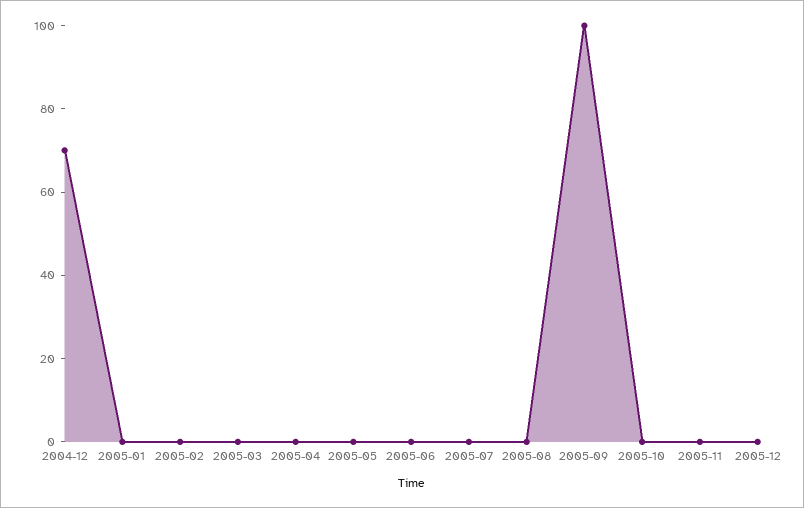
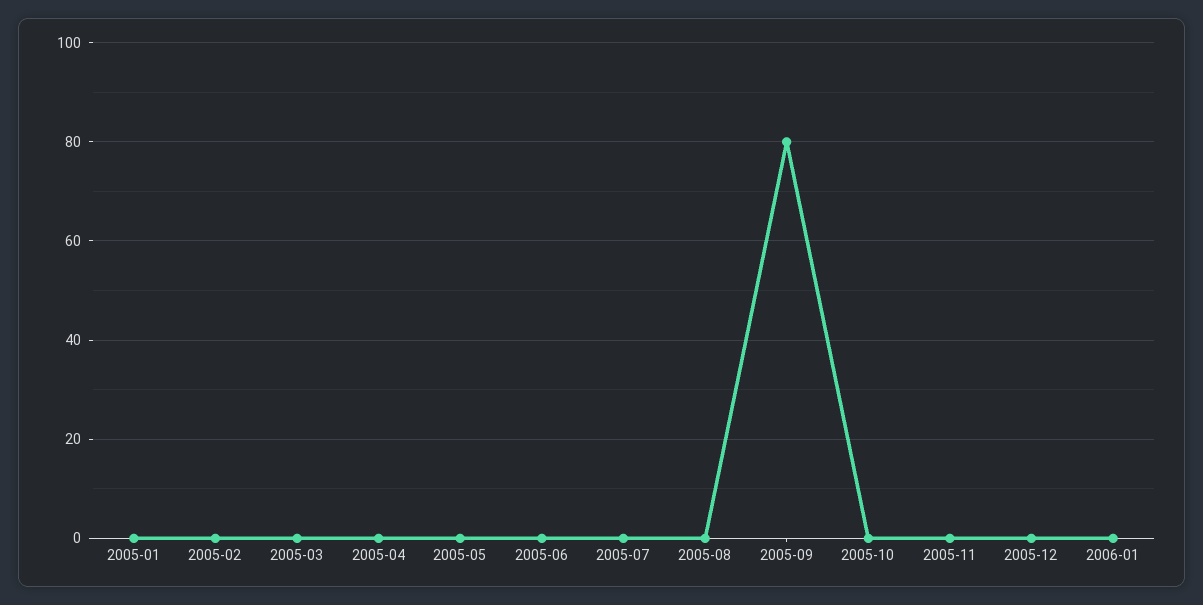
2004-12: 70 -> none
2005-09: 100 -> 80
2006-01: none -> 0

